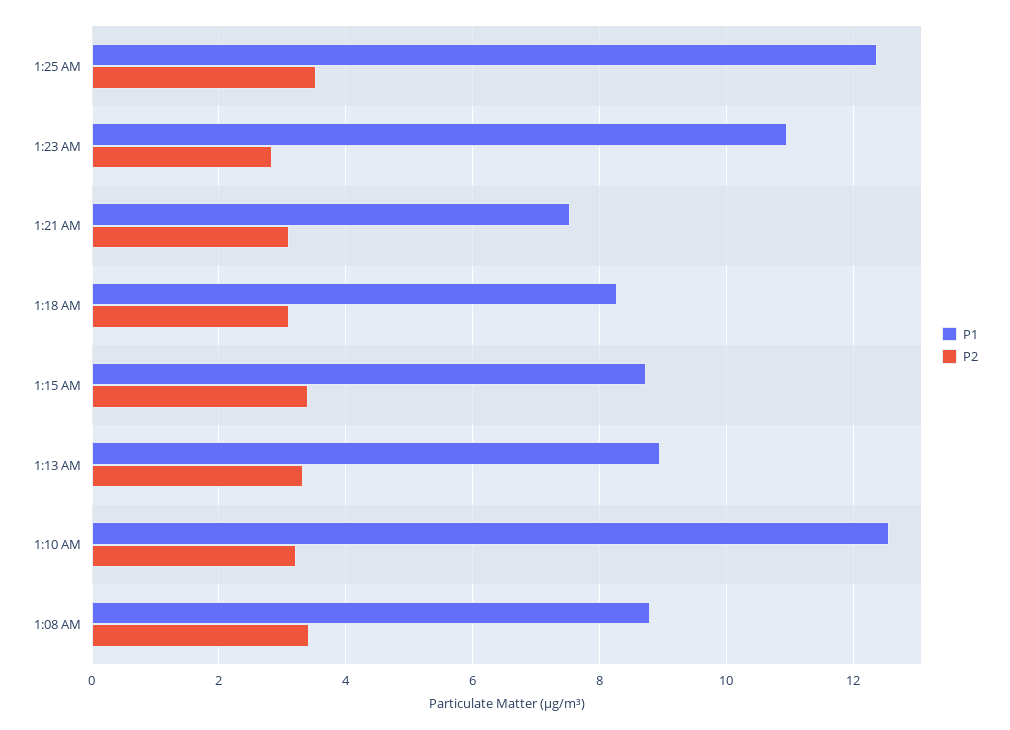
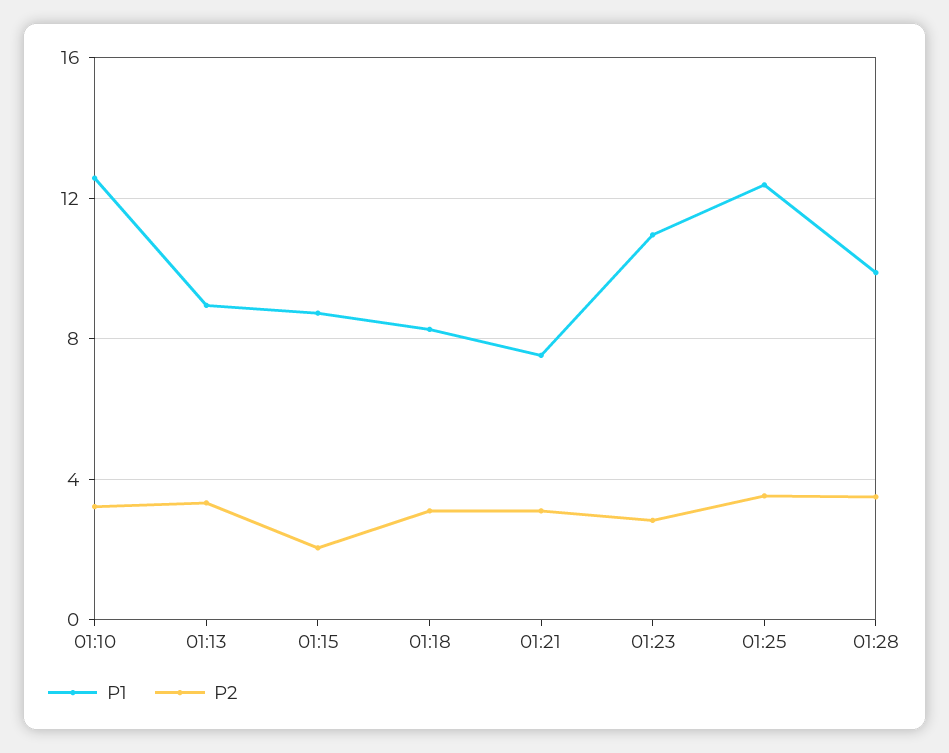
P2, 1:15 AM: 3.4 -> 2
P1, 1:08 AM: 8.8 -> none
P2, 1:08 AM: 3.4 -> none
P1, 01:28: none -> 10
P2, 01:28: none -> 3.5

